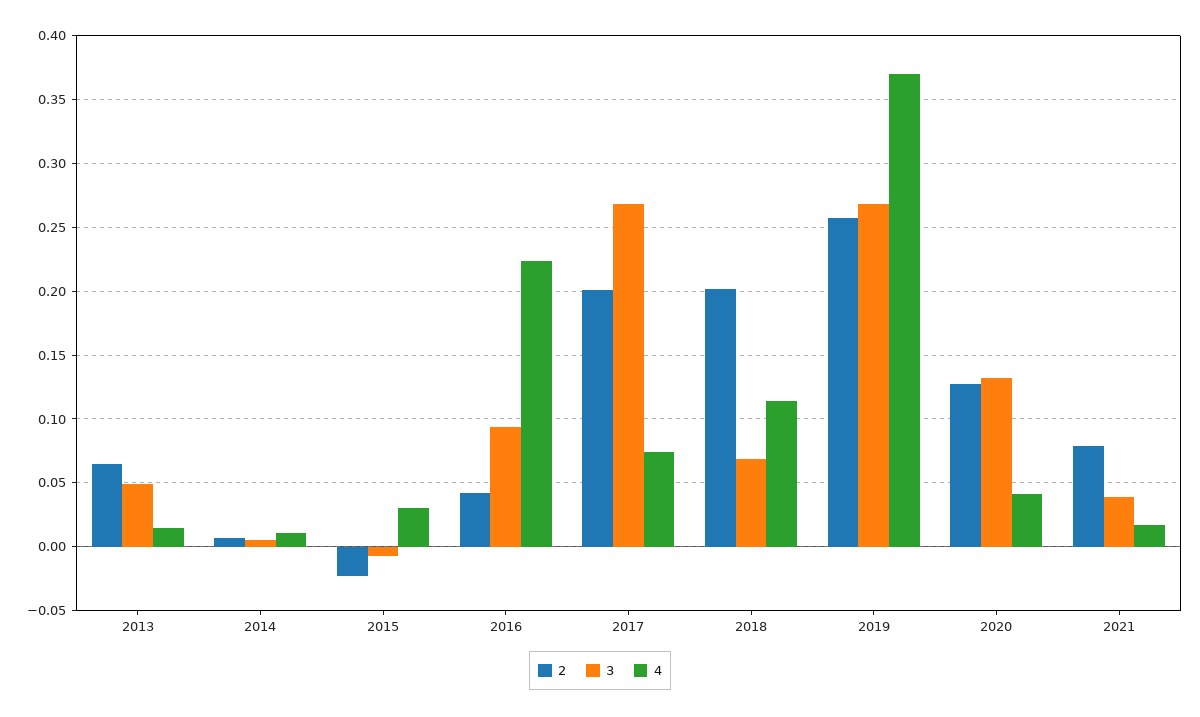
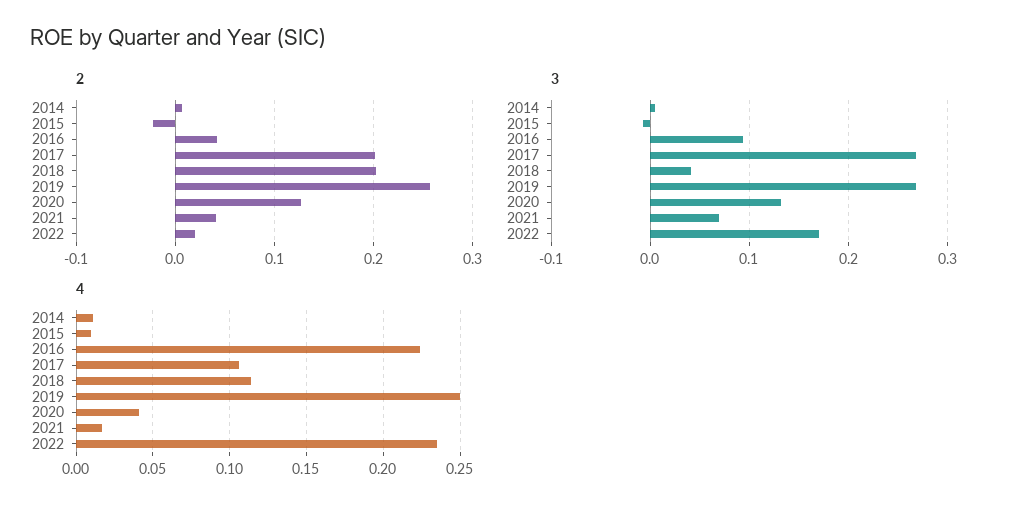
2, 2013: 0.065 -> none
3, 2013: 0.05 -> none
4, 2013: 0.015 -> none
4, 2015: 0.03 -> 0.01
4, 2017: 0.075 -> 0.105
3, 2018: 0.07 -> 0.04
4, 2019: 0.37 -> 0.25
2, 2021: 0.08 -> 0.04
3, 2021: 0.04 -> 0.07
2, 2022: none -> 0.02
3, 2022: none -> 0.17
4, 2022: none -> 0.235

